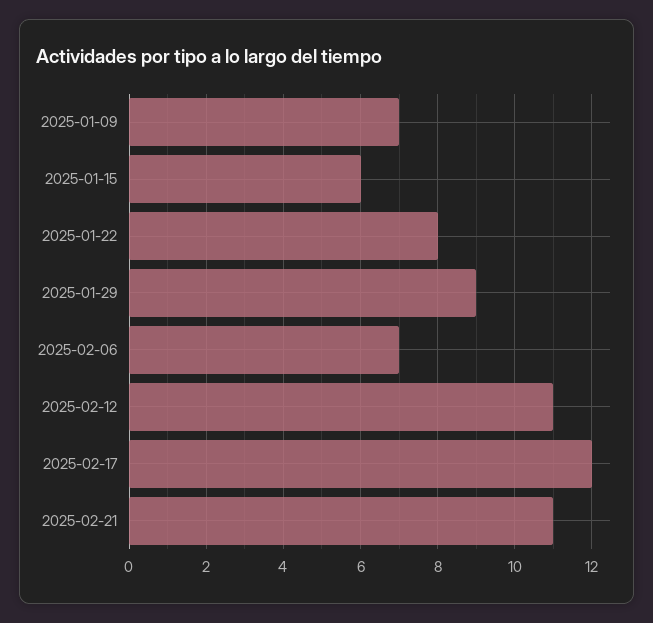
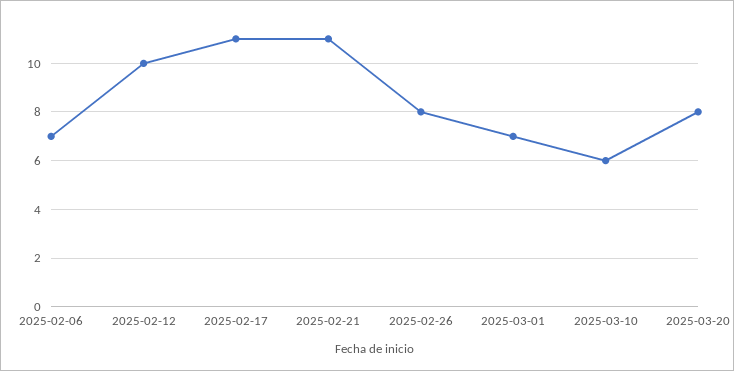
2025-01-09: 7 -> none
2025-01-15: 6 -> none
2025-01-22: 8 -> none
2025-01-29: 9 -> none
2025-02-12: 11 -> 10
2025-02-17: 12 -> 11
2025-02-26: none -> 8
2025-03-01: none -> 7
2025-03-10: none -> 6
2025-03-20: none -> 8

